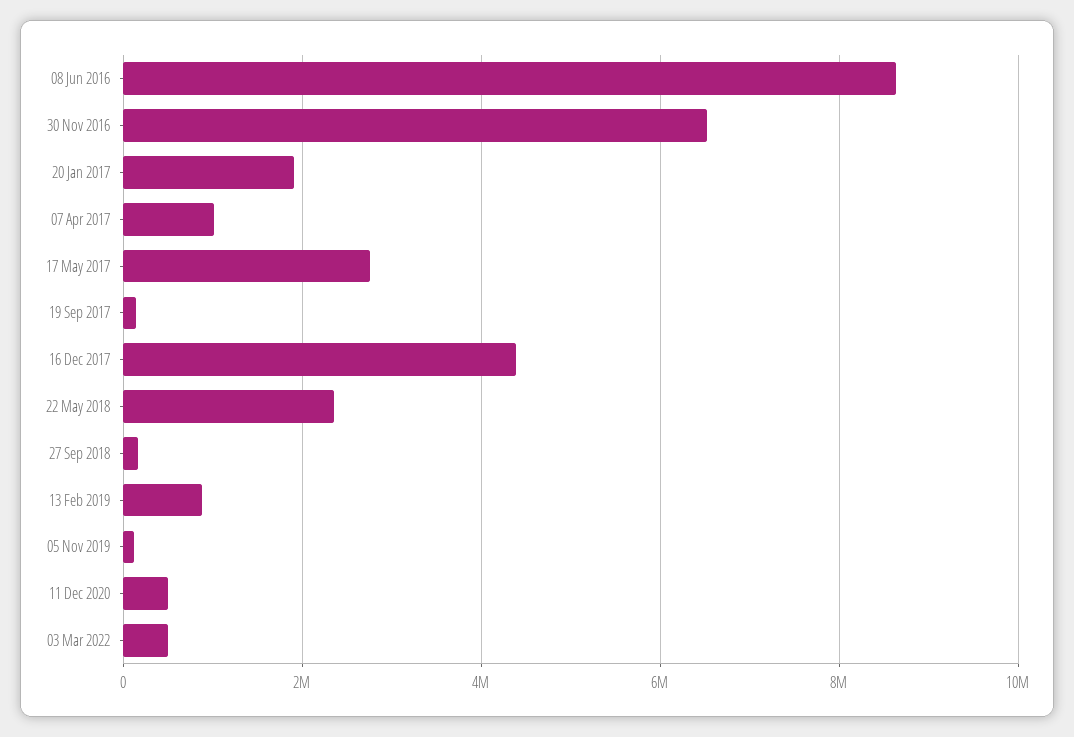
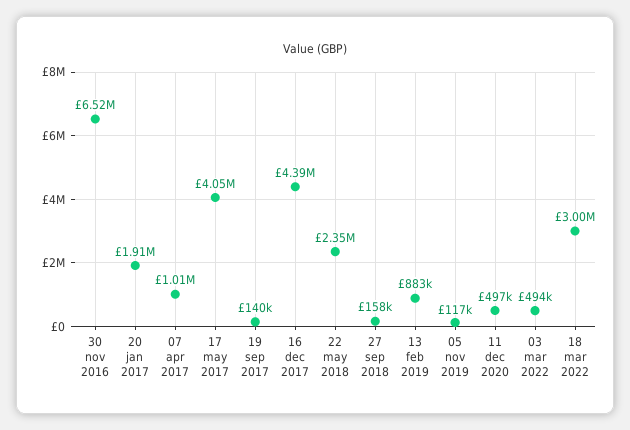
08 Jun 2016: 8600000 -> none
17 May 2017: 2800000 -> 4050000
18 mar 2022: none -> 3000000

